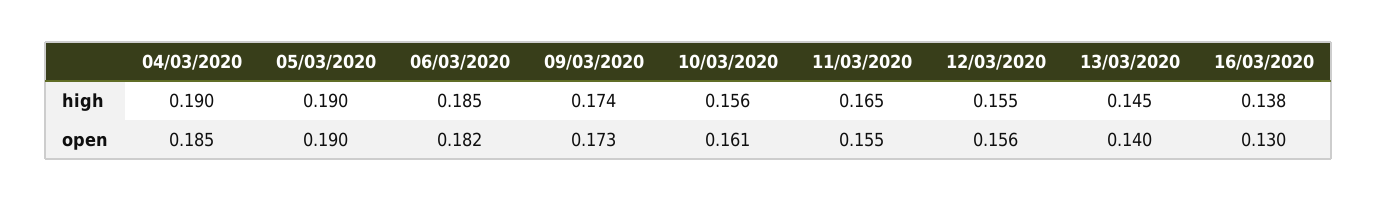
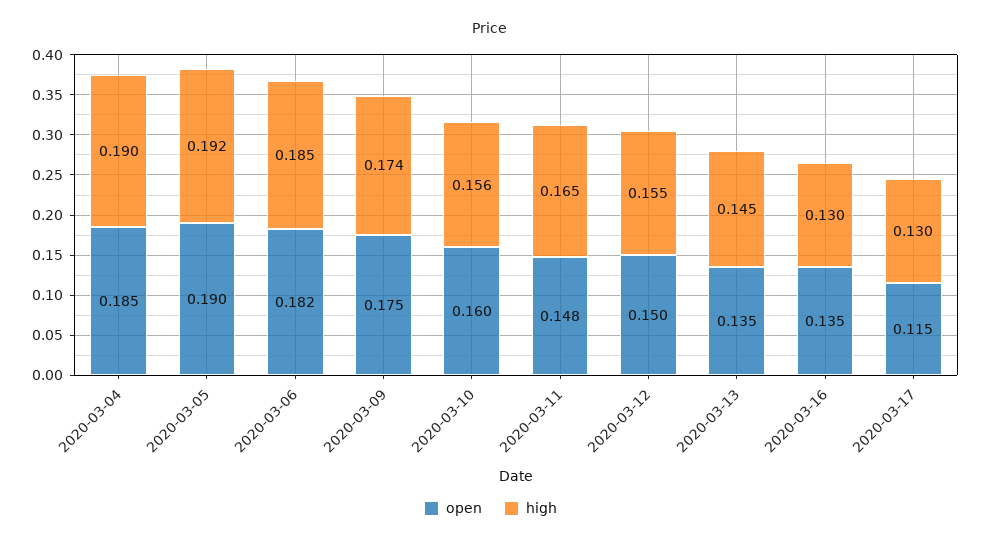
high, 05/03/2020: 0.19 -> 0.192
high, 16/03/2020: 0.138 -> 0.13
open, 09/03/2020: 0.173 -> 0.175
open, 10/03/2020: 0.161 -> 0.16
open, 11/03/2020: 0.155 -> 0.148
open, 12/03/2020: 0.156 -> 0.15
open, 13/03/2020: 0.14 -> 0.135
open, 16/03/2020: 0.13 -> 0.135
open, 2020-03-17: none -> 0.115
high, 2020-03-17: none -> 0.13

